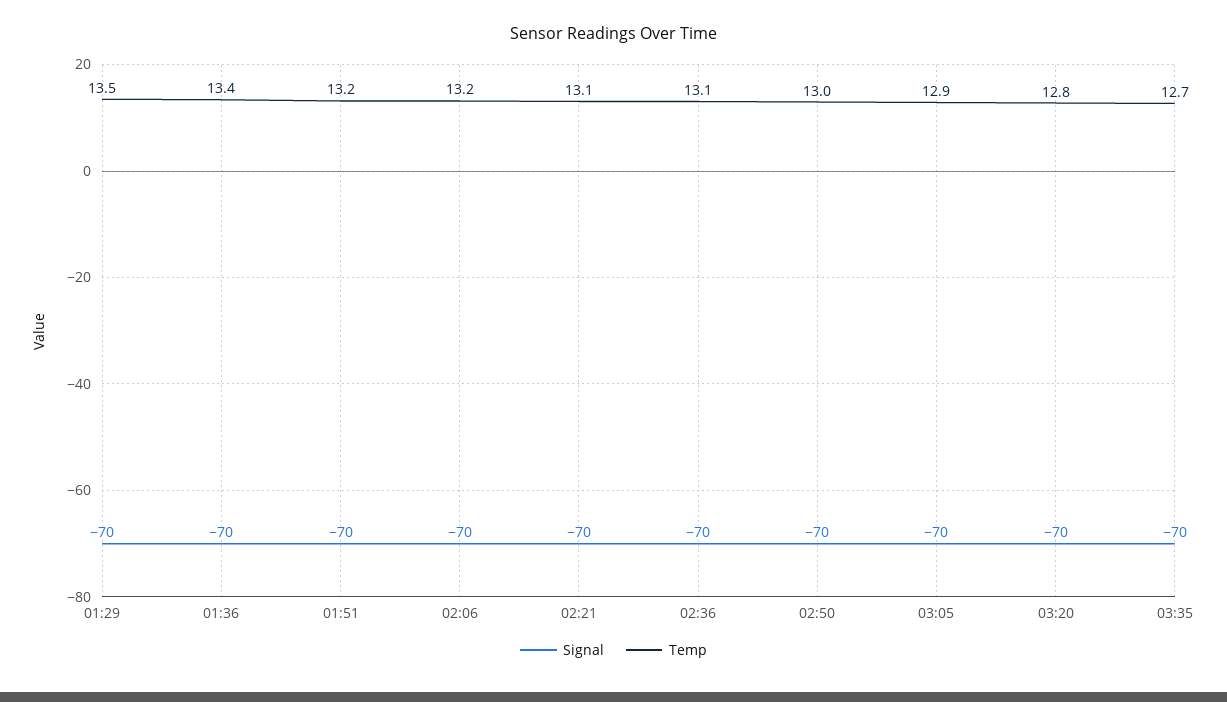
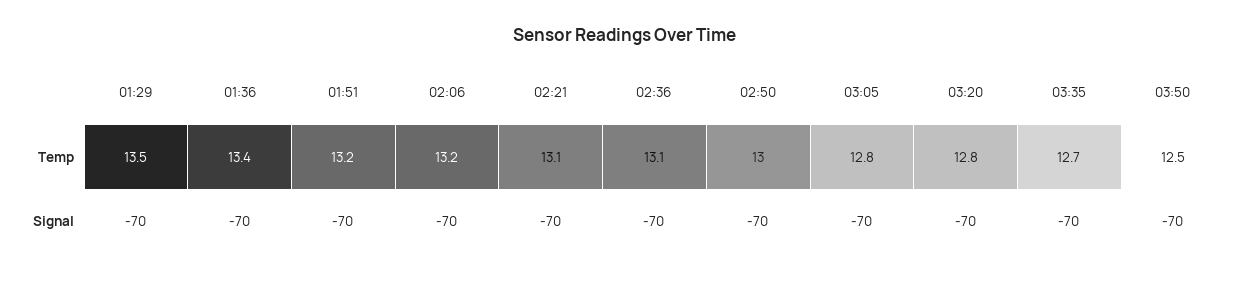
Temp, 03:05: 12.9 -> 12.8
Temp, 03:50: none -> 12.5
Signal, 03:50: none -> -70

